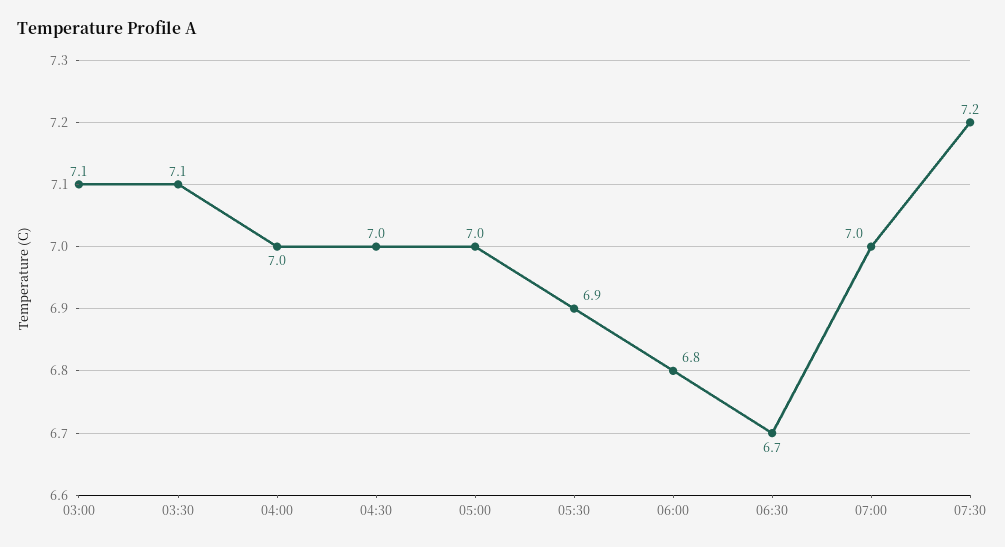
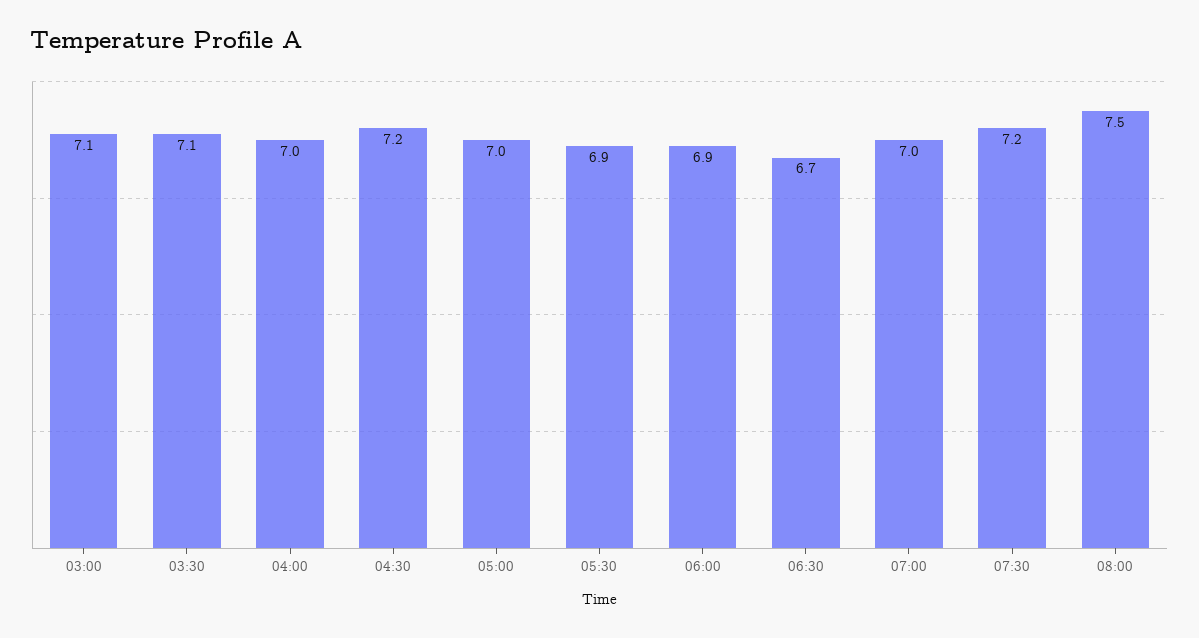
04:30: 7 -> 7.2
06:00: 6.8 -> 6.9
08:00: none -> 7.5

